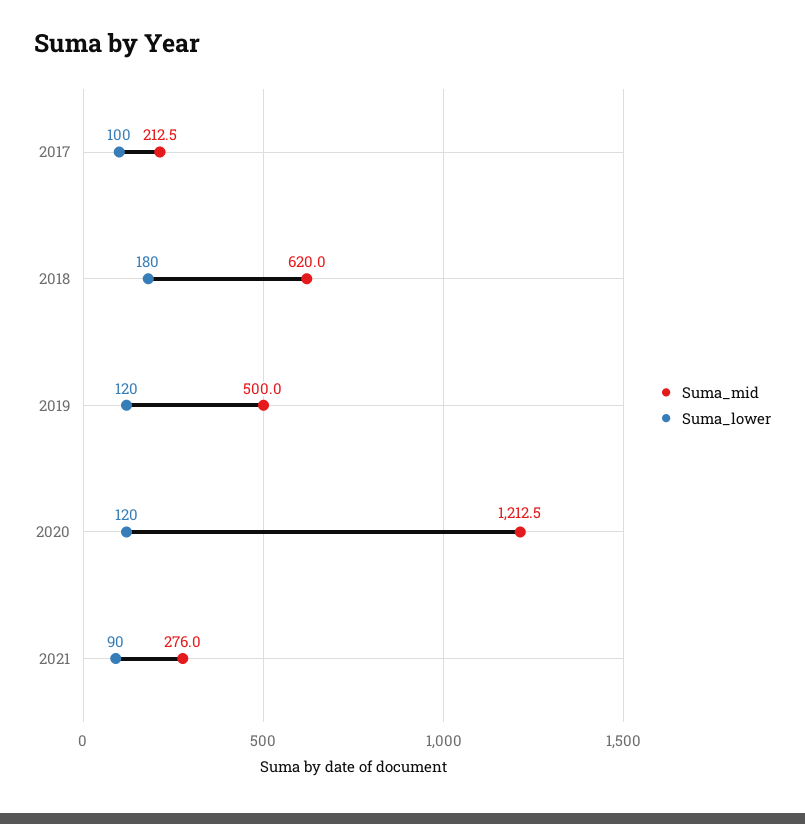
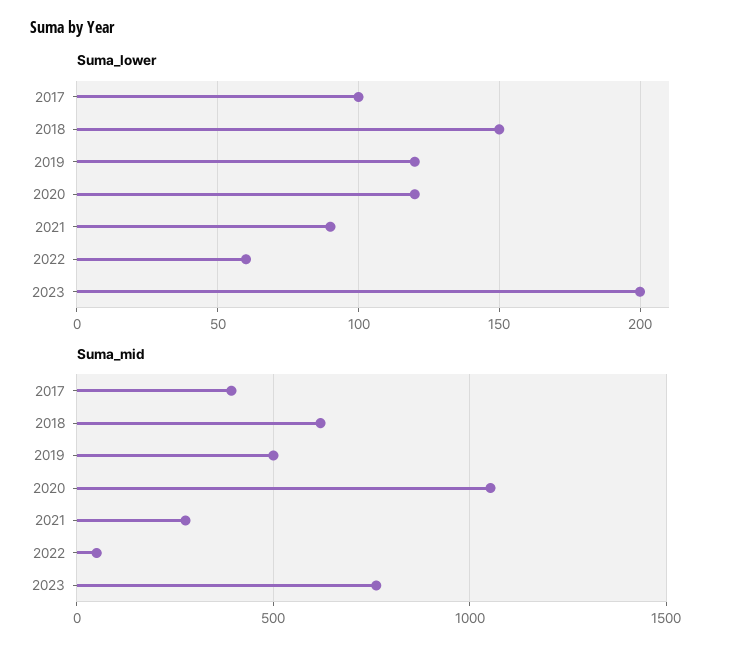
Suma_mid, 2017: 212.5 -> 400
Suma_lower, 2018: 180 -> 150
Suma_mid, 2020: 1212.5 -> 1050
Suma_lower, 2022: none -> 60
Suma_lower, 2023: none -> 200
Suma_mid, 2022: none -> 50
Suma_mid, 2023: none -> 750

